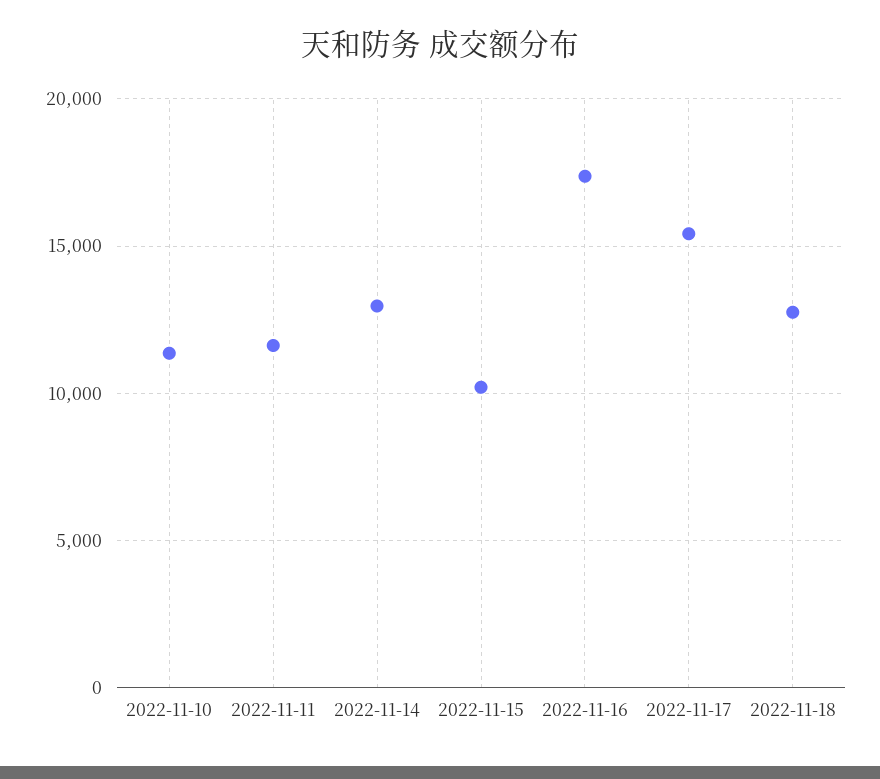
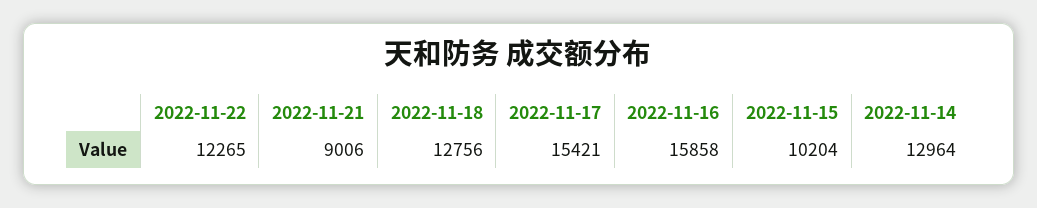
2022-11-10: 11500 -> none
2022-11-11: 11500 -> none
2022-11-16: 17500 -> 15858
2022-11-22: none -> 12265
2022-11-21: none -> 9006

